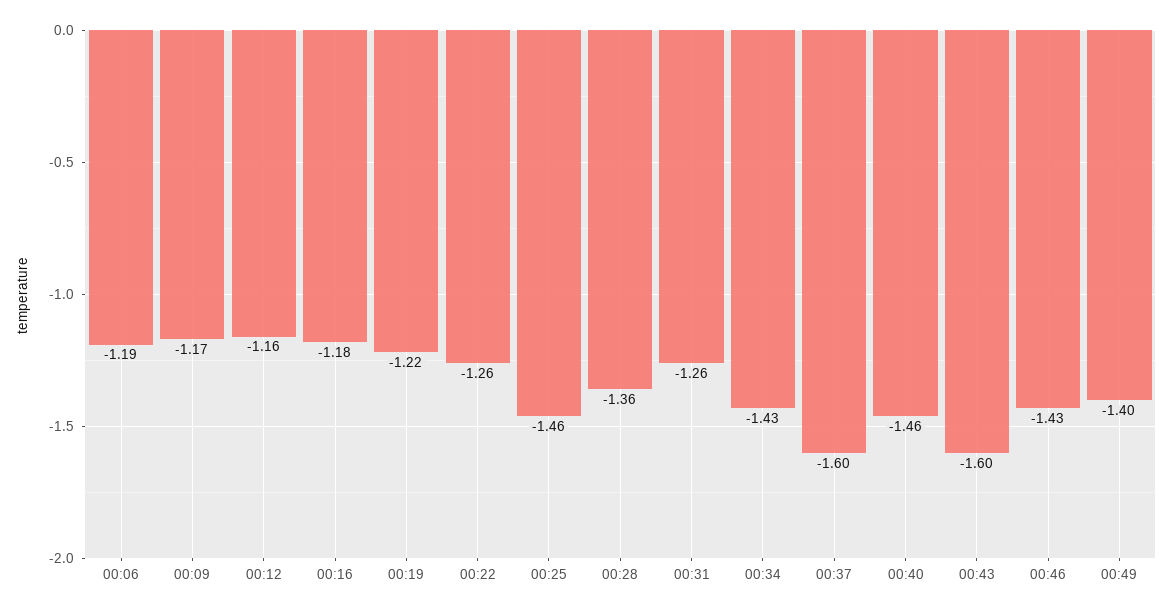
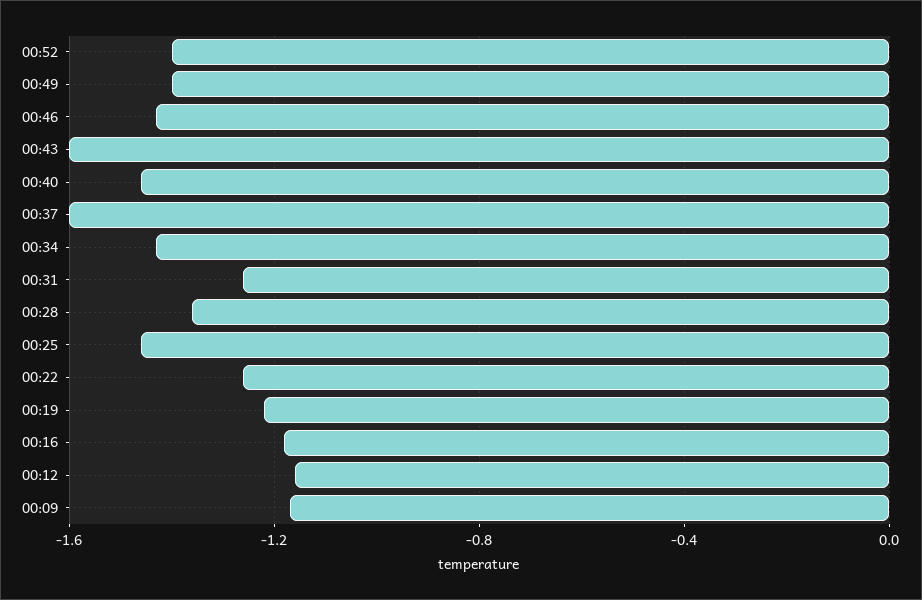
00:06: -1.19 -> none
00:52: none -> -1.4

